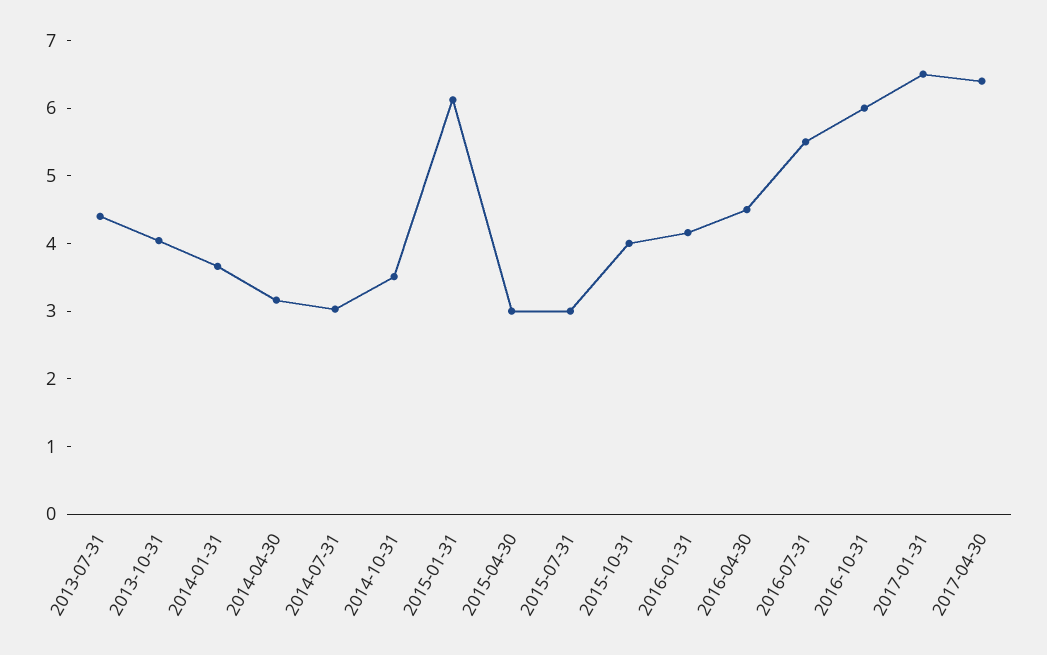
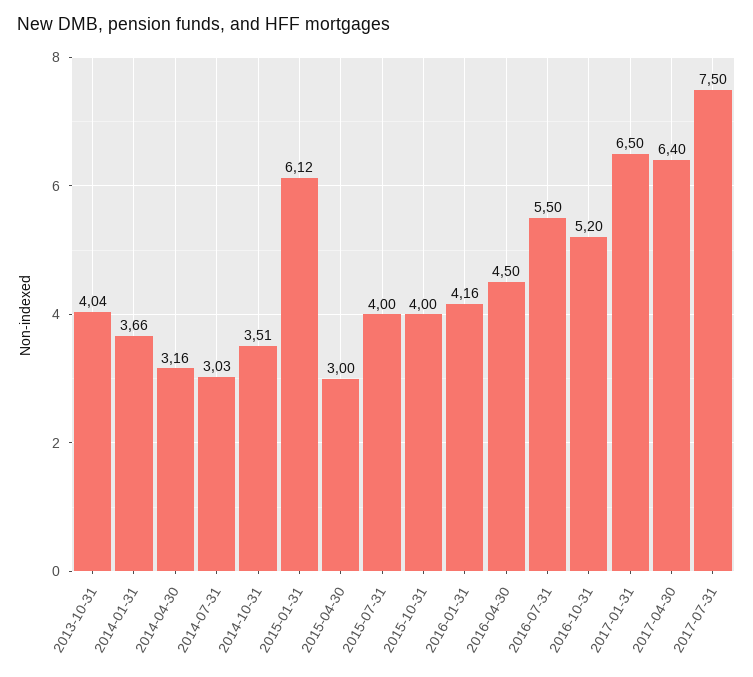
2013-07-31: 4.4 -> none
2015-07-31: 3 -> 4
2016-10-31: 6 -> 5.2
2017-07-31: none -> 7.5

